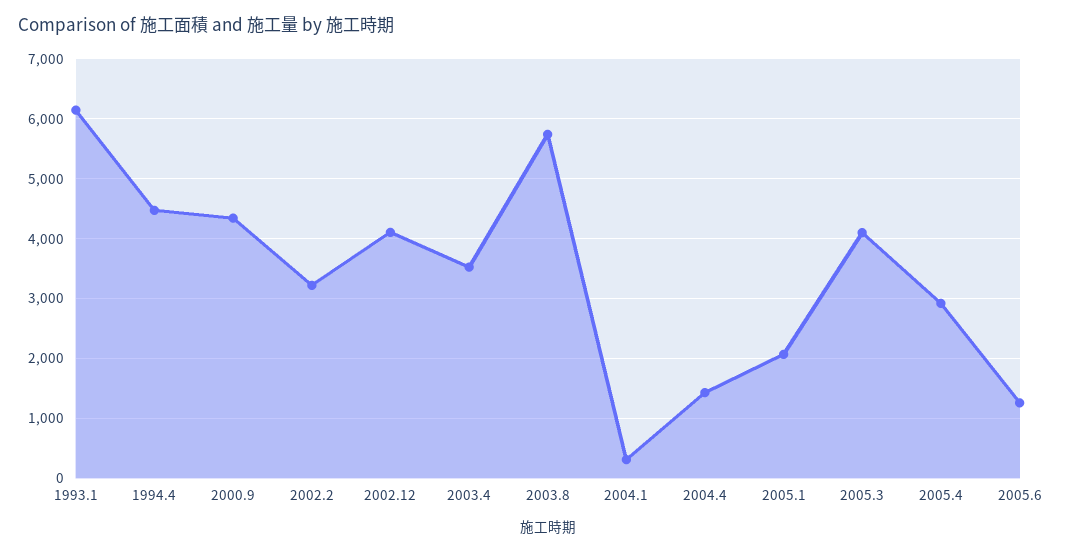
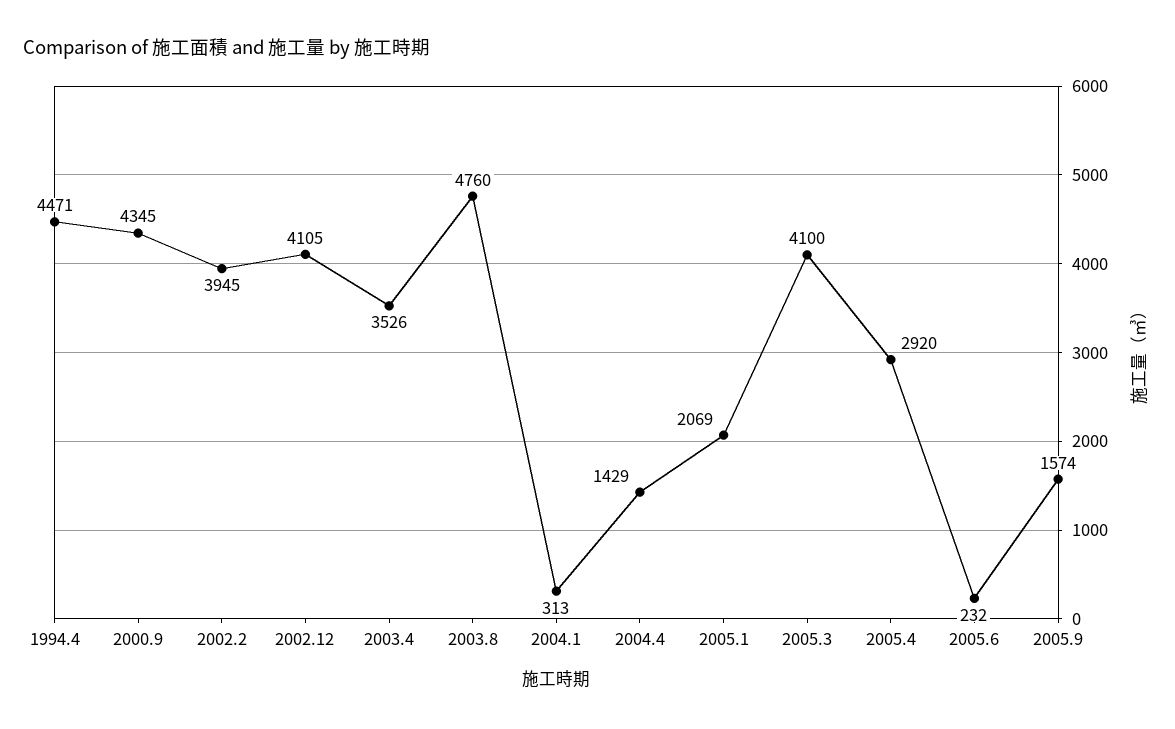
1993.1: 6200 -> none
2002.2: 3200 -> 3945
2003.8: 5800 -> 4760
2005.6: 1200 -> 232
2005.9: none -> 1574

